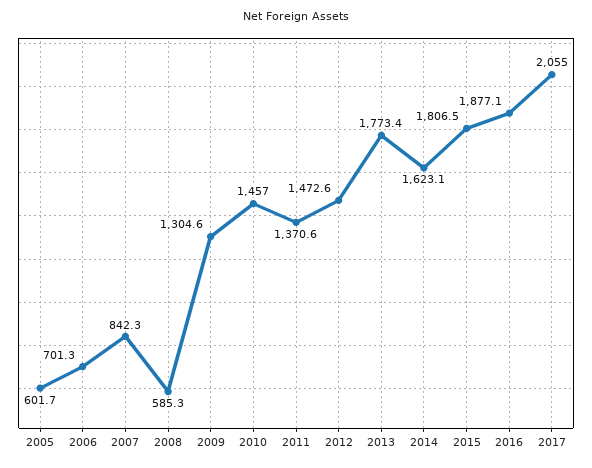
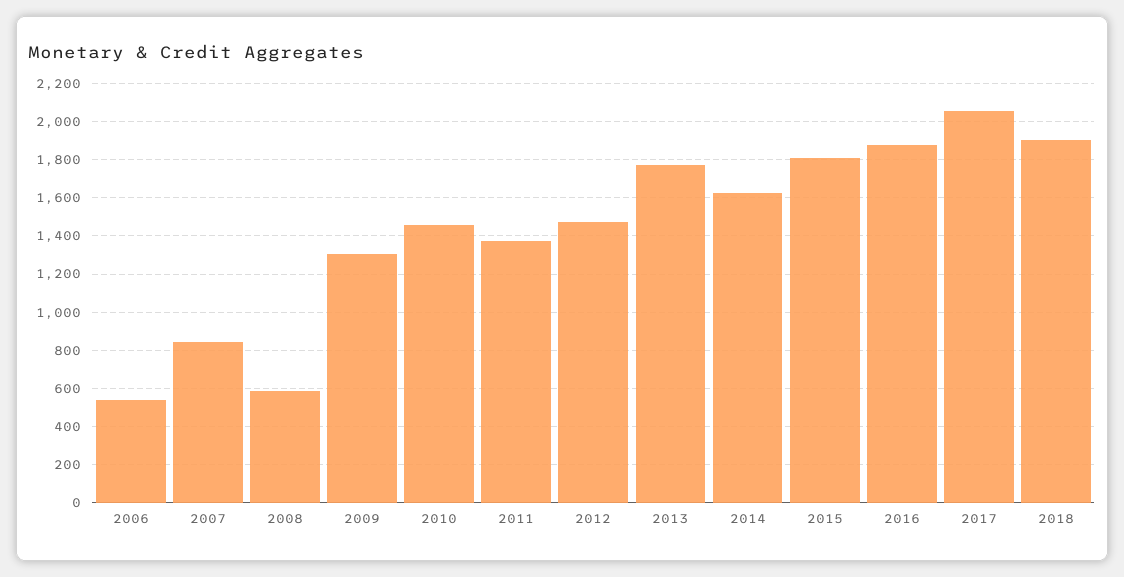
2005: 601.7 -> none
2006: 701.3 -> 550
2018: none -> 1900

